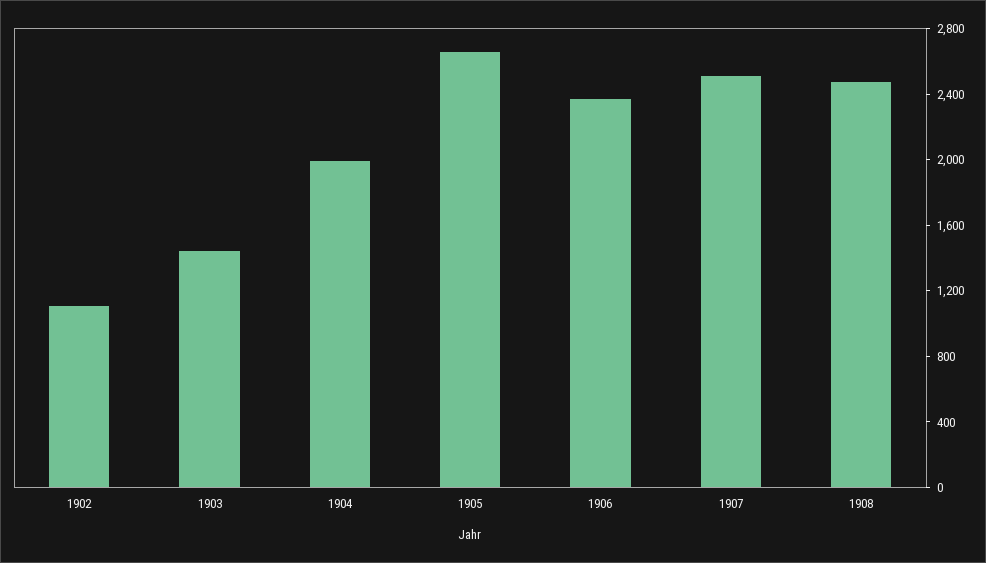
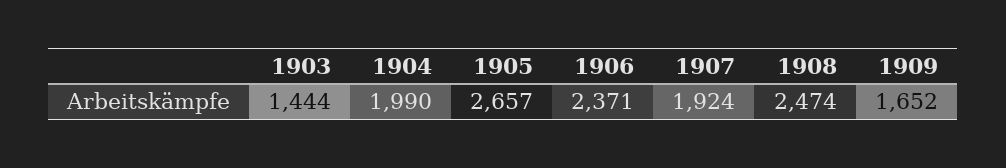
1902: 1100 -> none
1907: 2500 -> 1924
1909: none -> 1652

